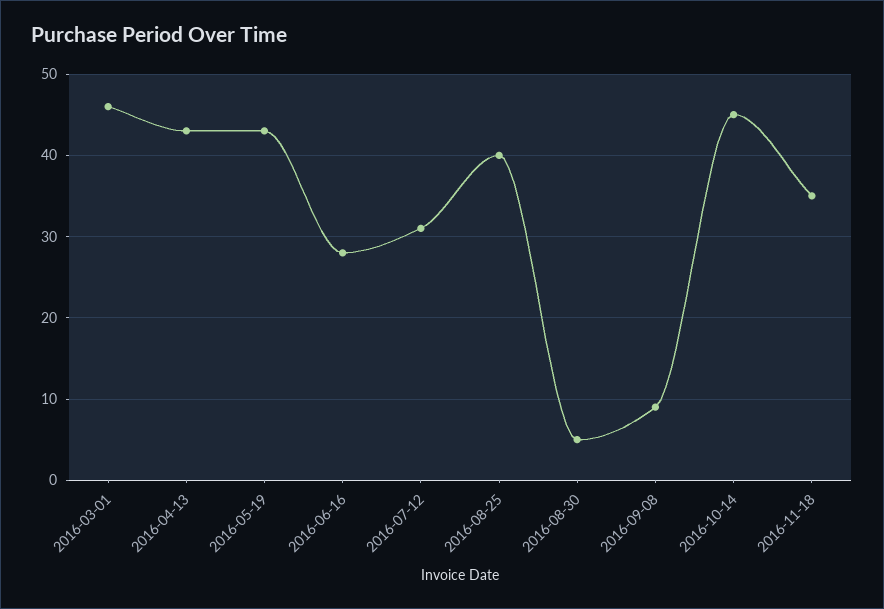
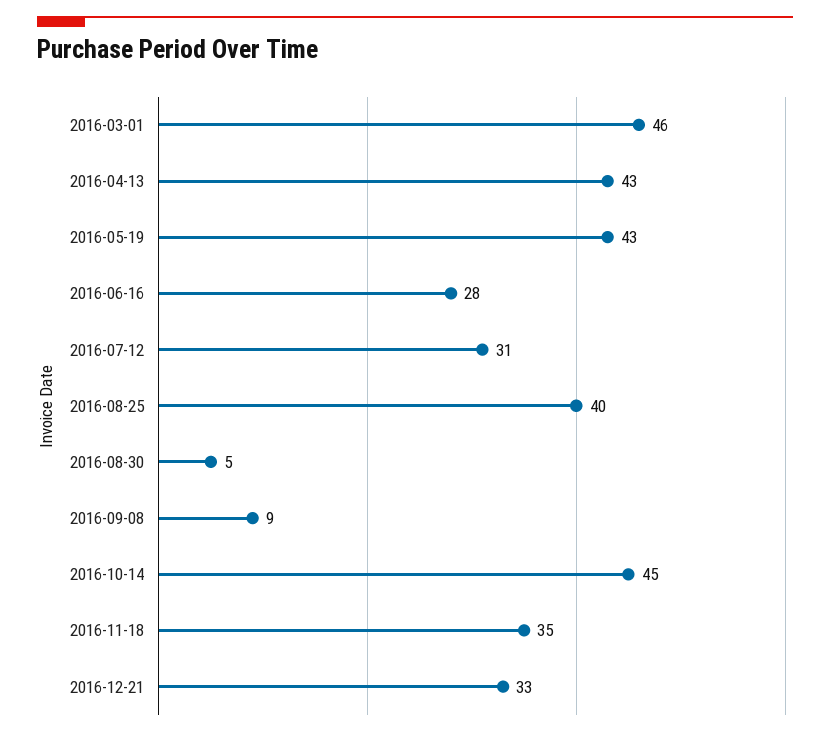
2016-12-21: none -> 33

